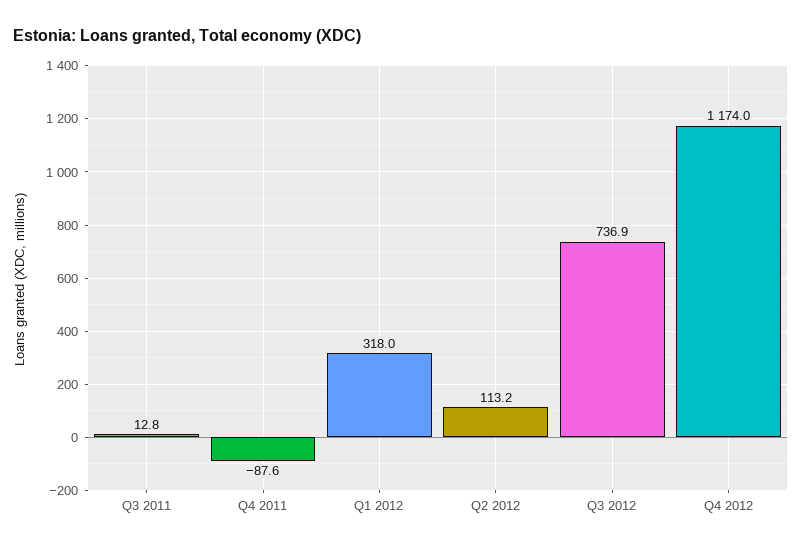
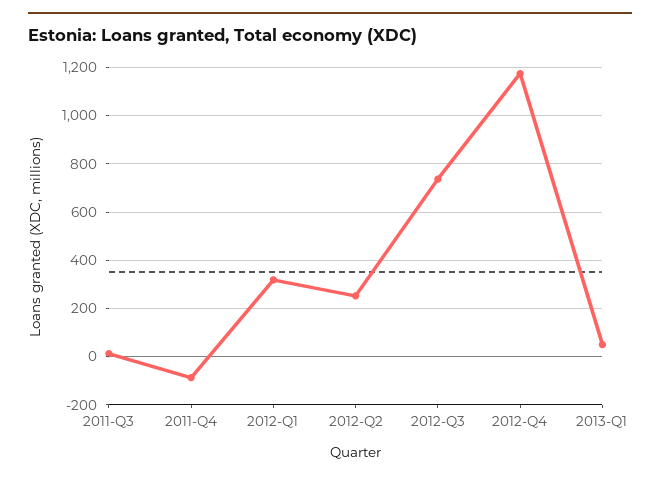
Q2 2012: 113.2 -> 250
2013-Q1: none -> 50

